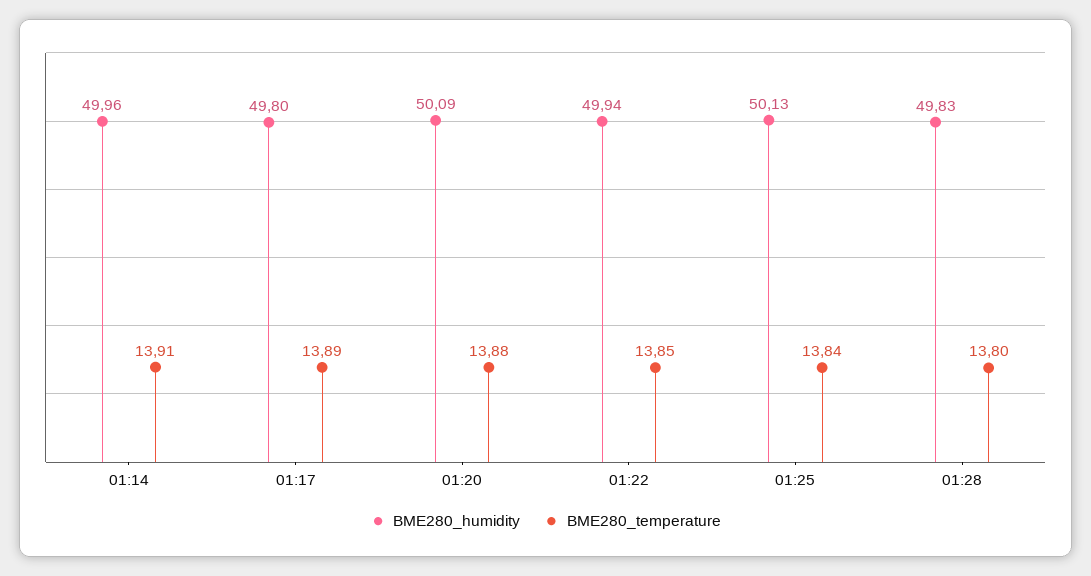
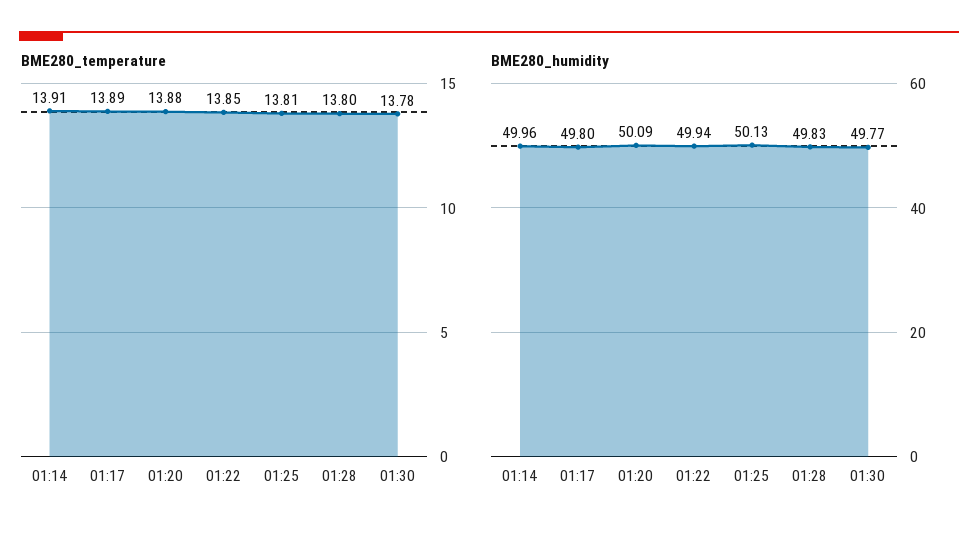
BME280_temperature, 01:25: 13.84 -> 13.81
BME280_temperature, 01:30: none -> 13.78
BME280_humidity, 01:30: none -> 49.77

